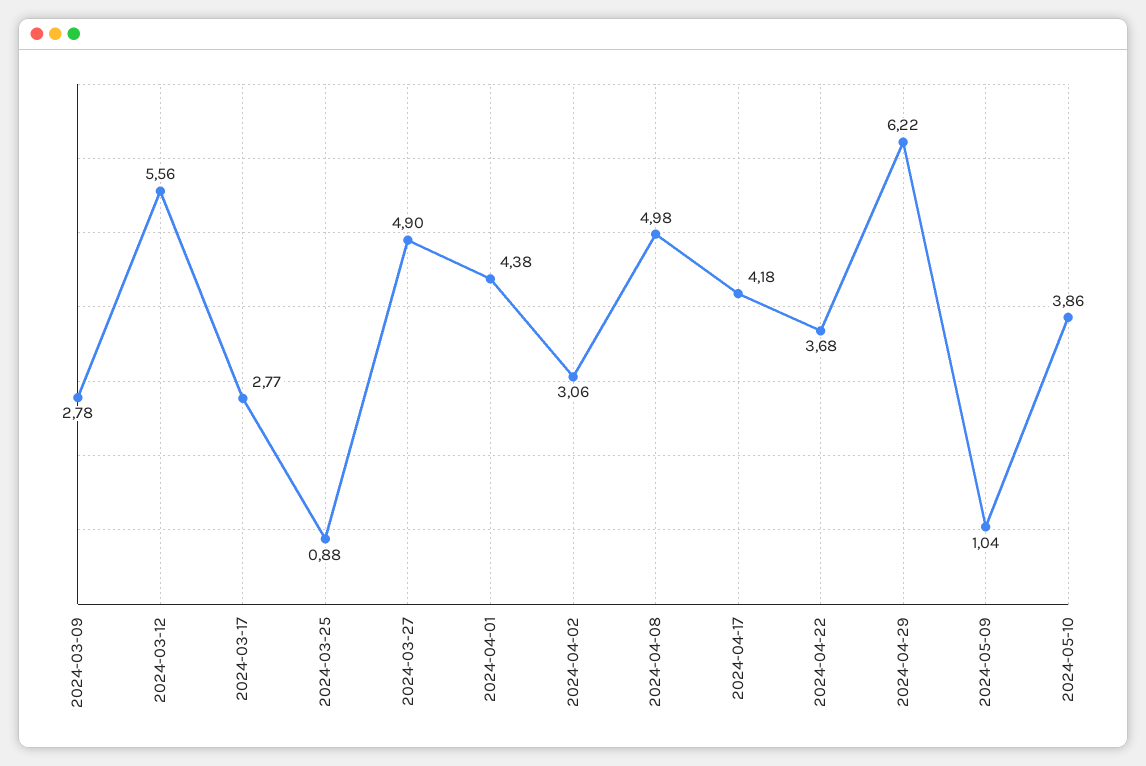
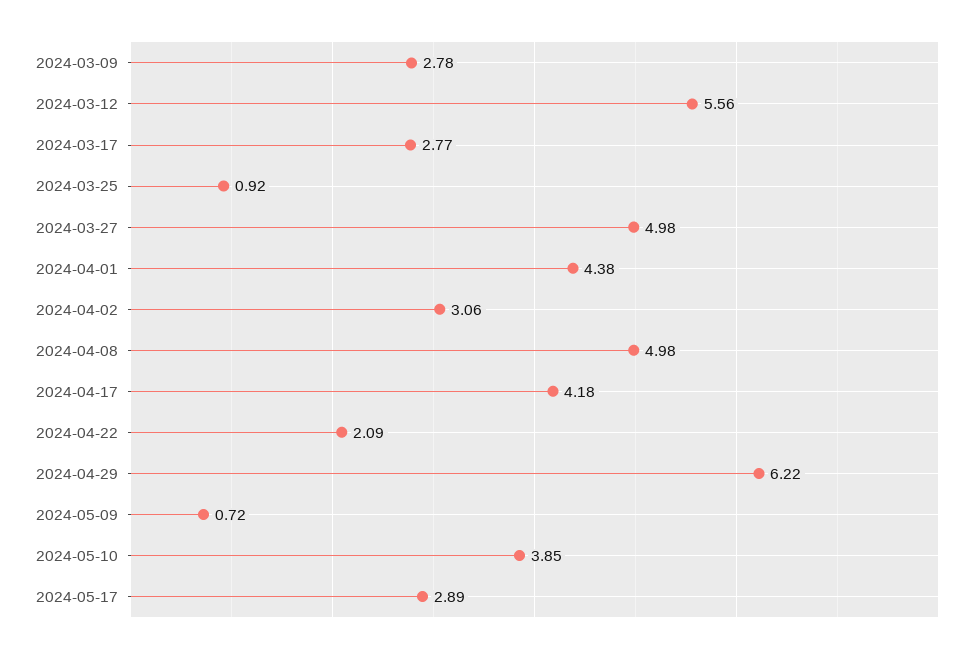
2024-03-25: 0.88 -> 0.92
2024-03-27: 4.9 -> 4.98
2024-04-22: 3.68 -> 2.09
2024-05-09: 1.04 -> 0.72
2024-05-10: 3.86 -> 3.85
2024-05-17: none -> 2.89

